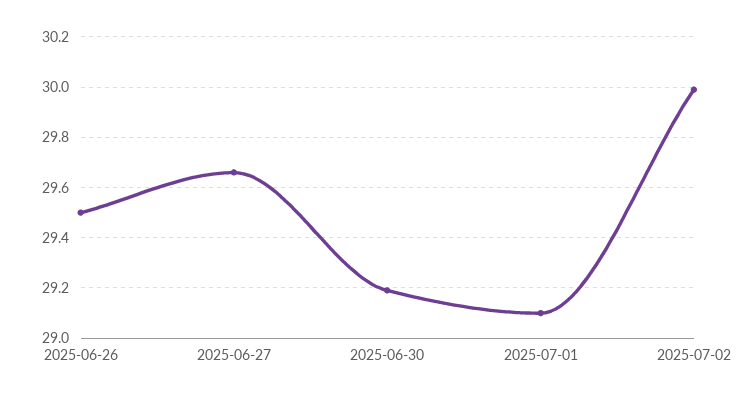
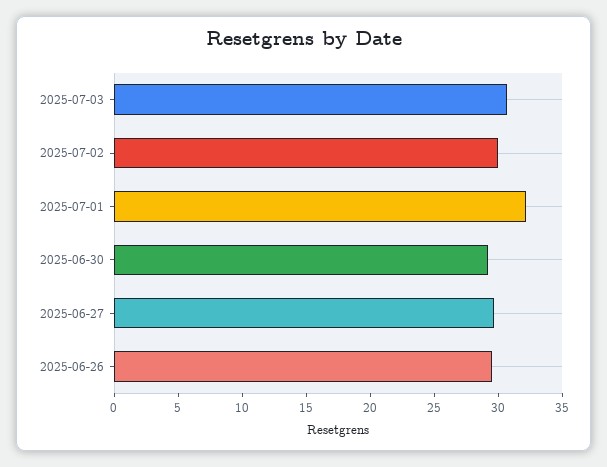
2025-07-01: 29.1 -> 32
2025-07-03: none -> 31

